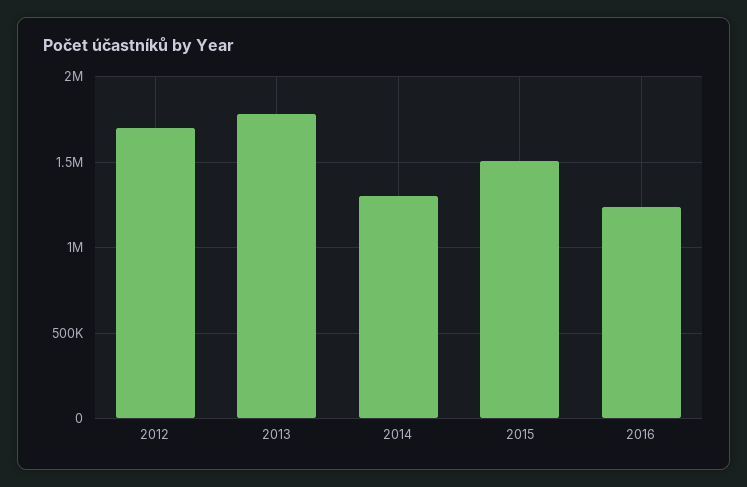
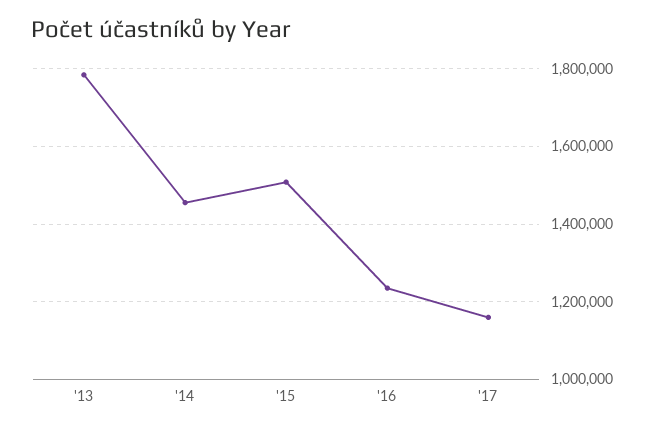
2012: 1700000 -> none
2014: 1300000 -> 1460000
'17: none -> 1160000

